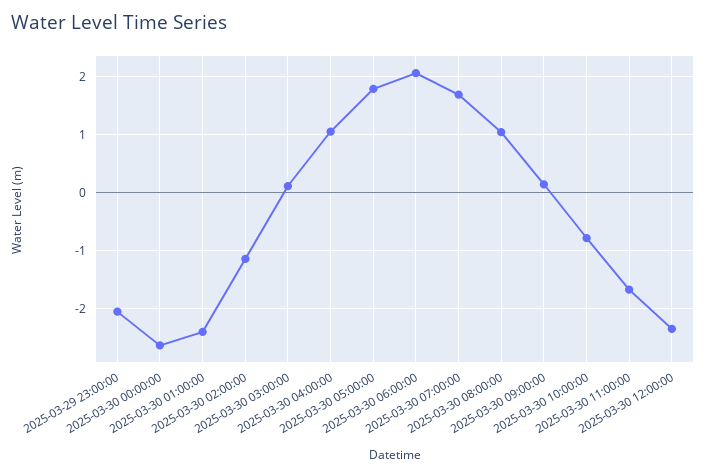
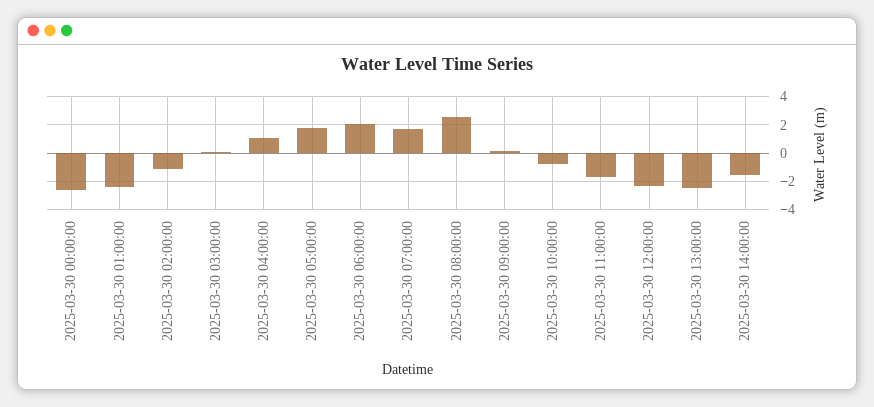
2025-03-29 23:00:00: -2 -> none
2025-03-30 08:00:00: 1 -> 2.5
2025-03-30 13:00:00: none -> -2.5
2025-03-30 14:00:00: none -> -1.5

